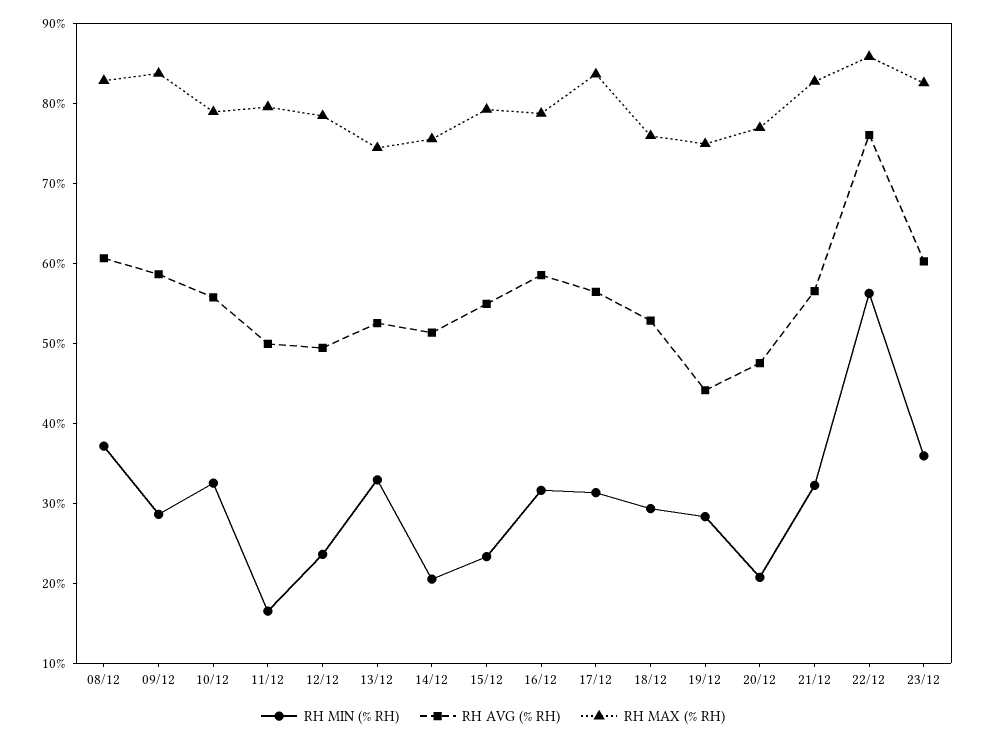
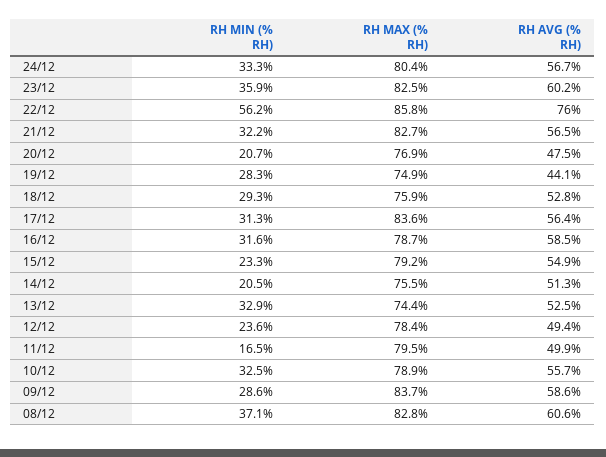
RH MIN (% RH), 24/12: none -> 33.3
RH MAX (% RH), 24/12: none -> 80.4
RH AVG (% RH), 24/12: none -> 56.7

